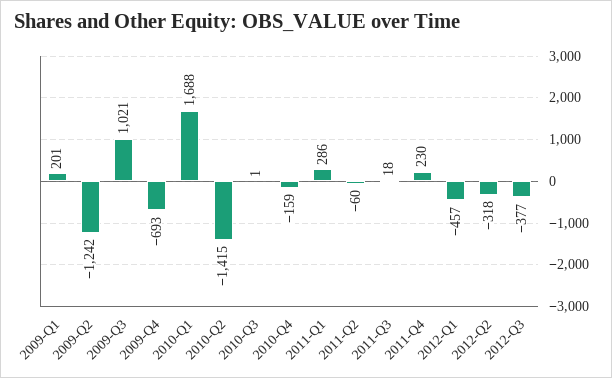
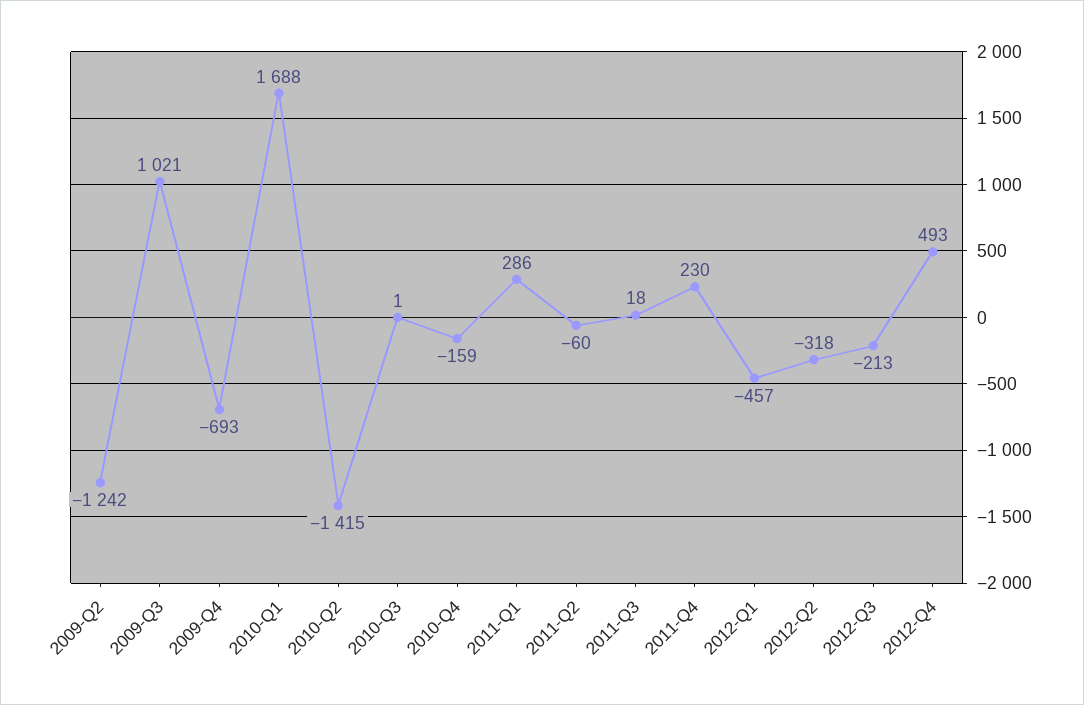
2009-Q1: 201 -> none
2012-Q3: -377 -> -213
2012-Q4: none -> 493

